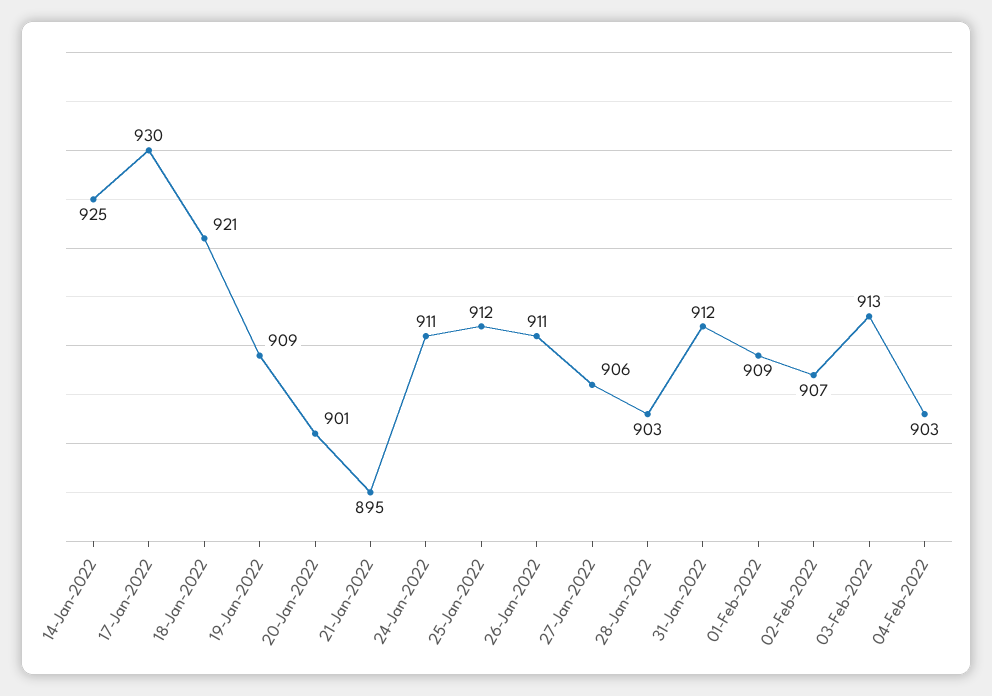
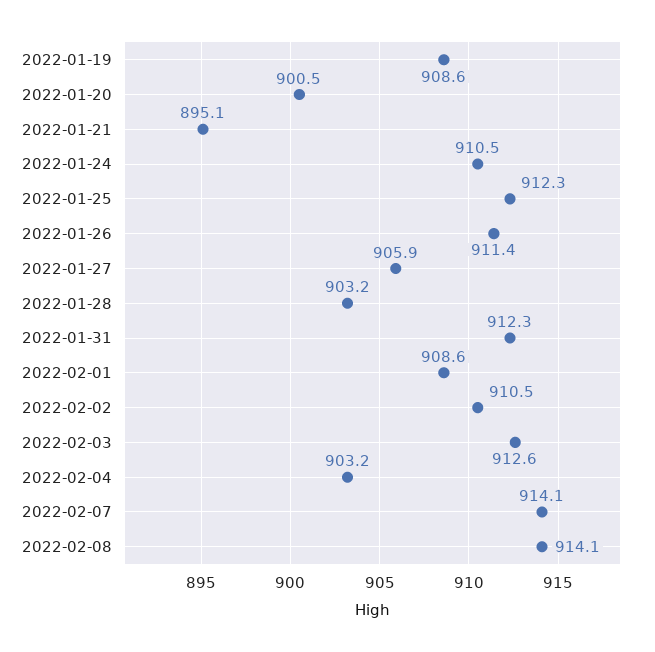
14-Jan-2022: 925 -> none
17-Jan-2022: 930 -> none
18-Jan-2022: 921 -> none
02-Feb-2022: 907 -> 910.5
2022-02-07: none -> 914.1
2022-02-08: none -> 914.1

